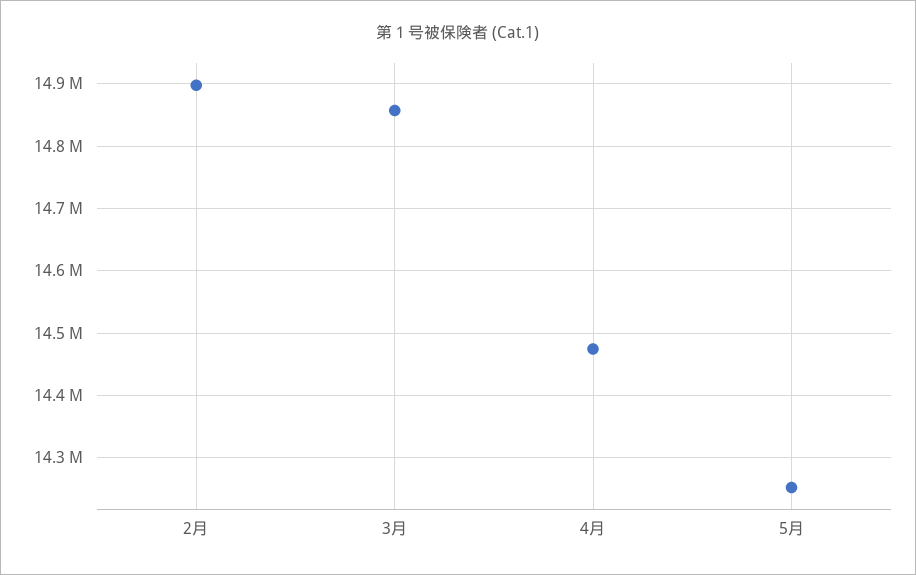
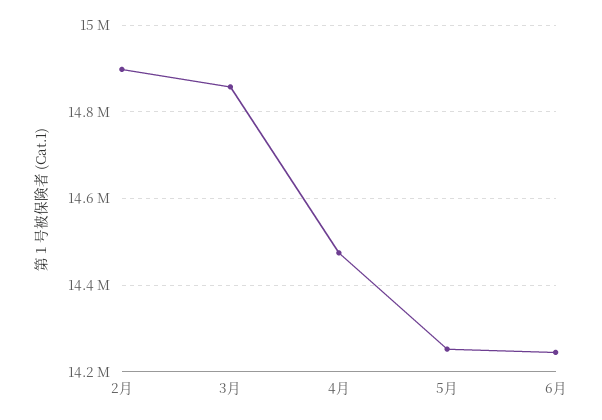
6月: none -> 14240000

